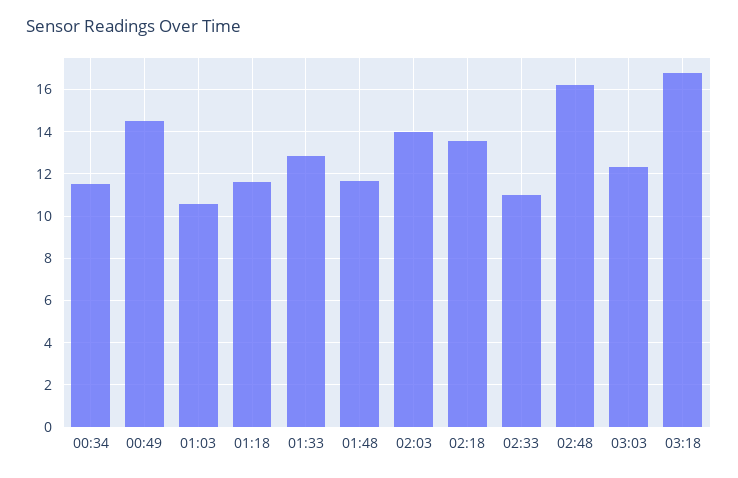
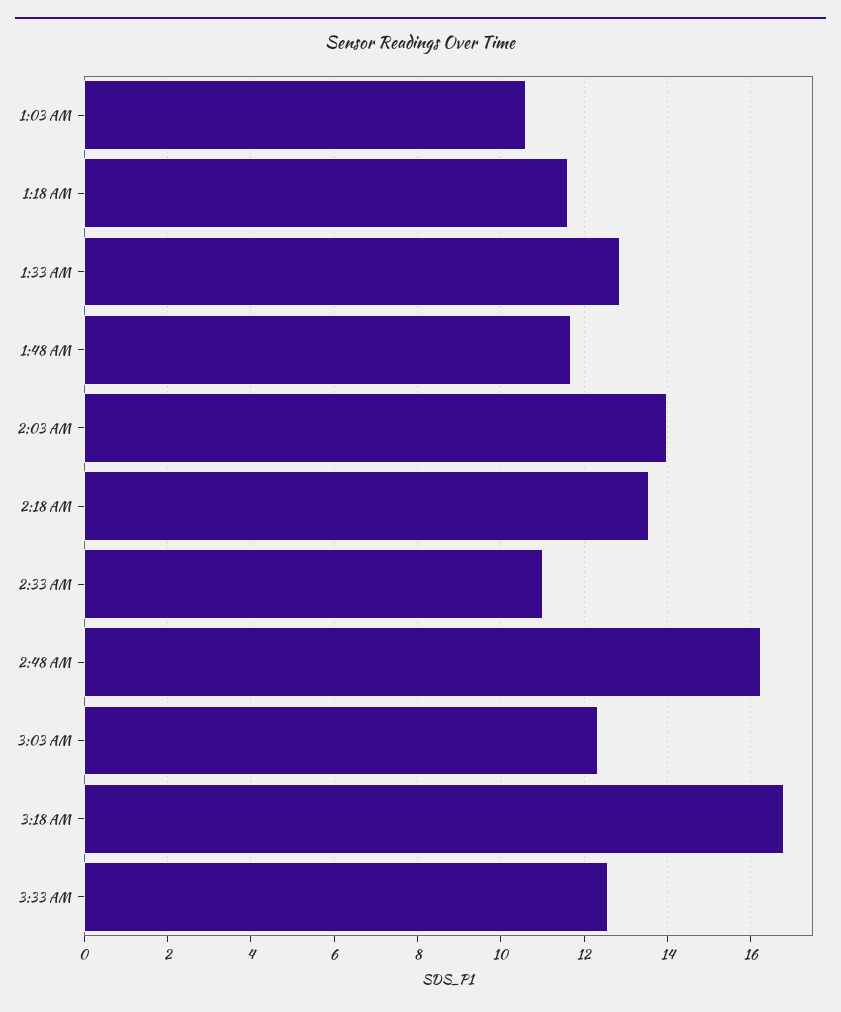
00:34: 11.5 -> none
00:49: 14.5 -> none
3:33 AM: none -> 12.6

